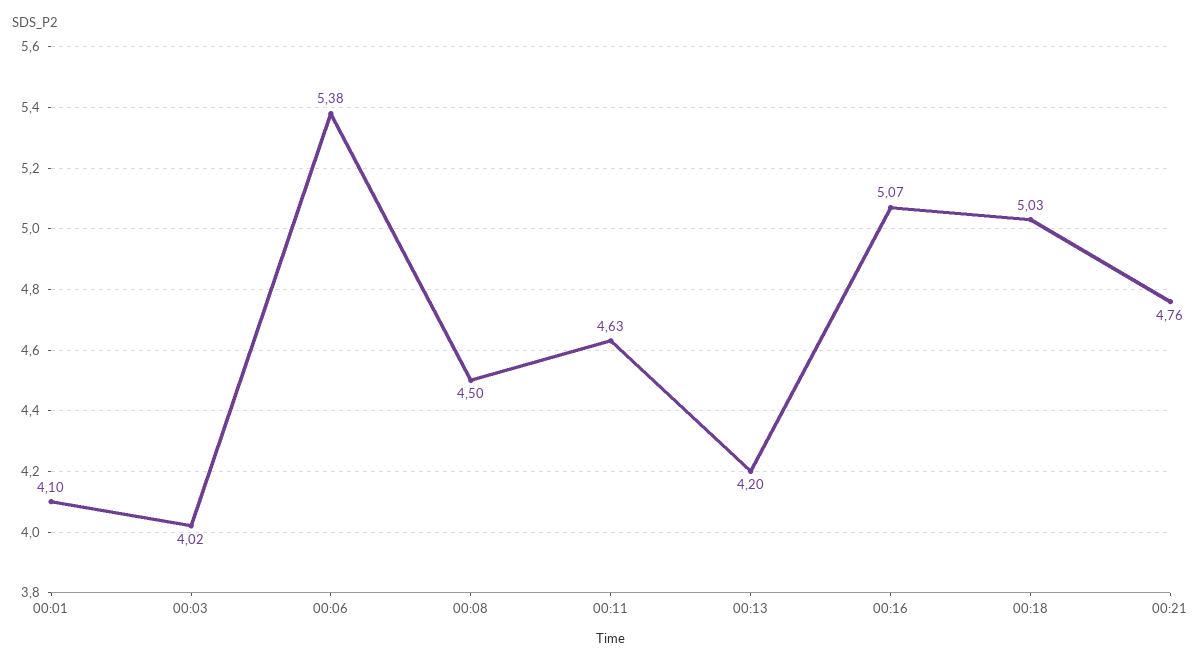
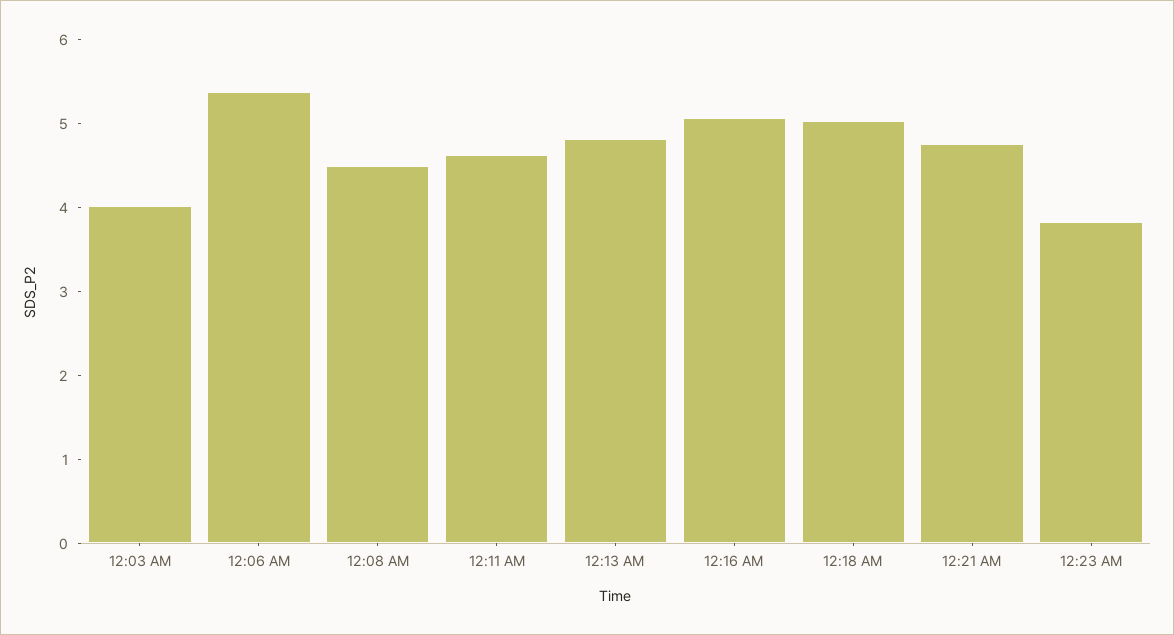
00:01: 4.1 -> none
00:13: 4.2 -> 4.8
12:23 AM: none -> 3.8

